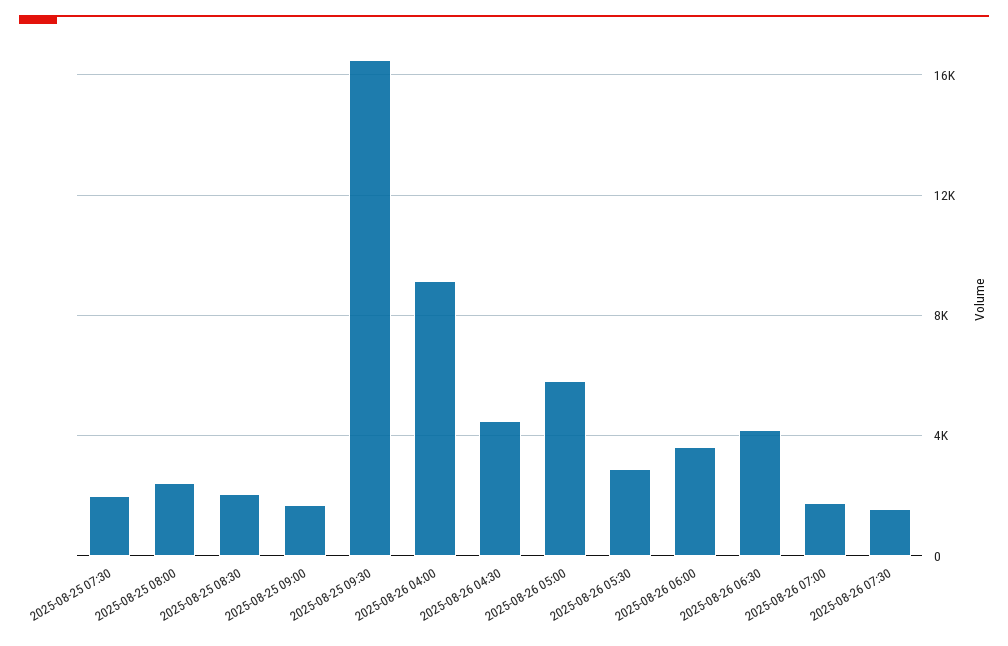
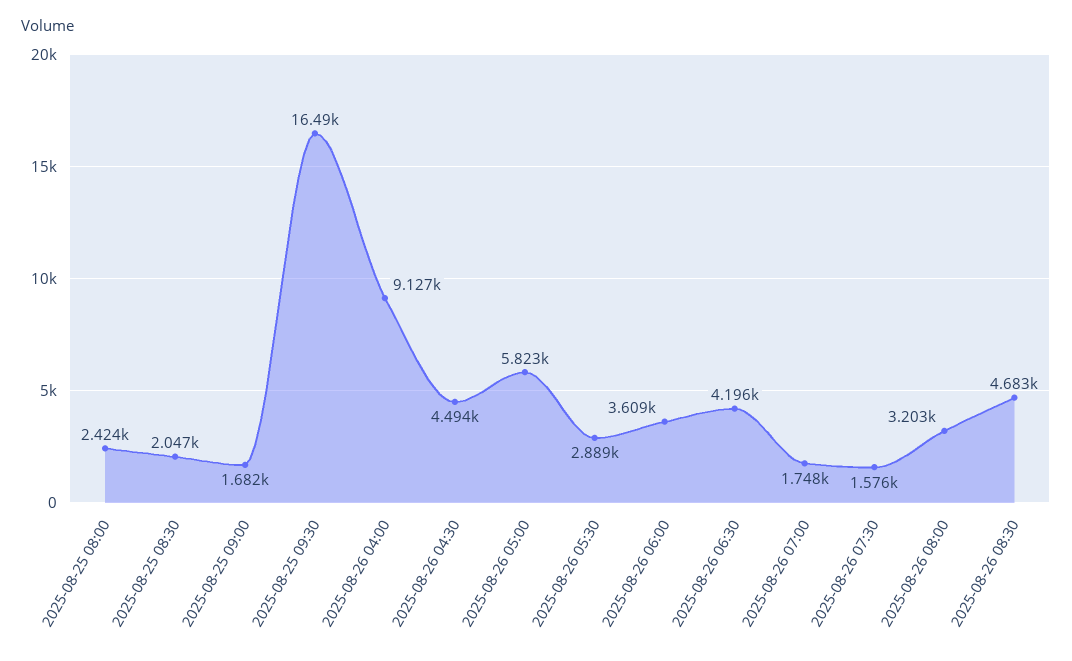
2025-08-25 07:30: 2000 -> none
2025-08-26 08:00: none -> 3203
2025-08-26 08:30: none -> 4683

